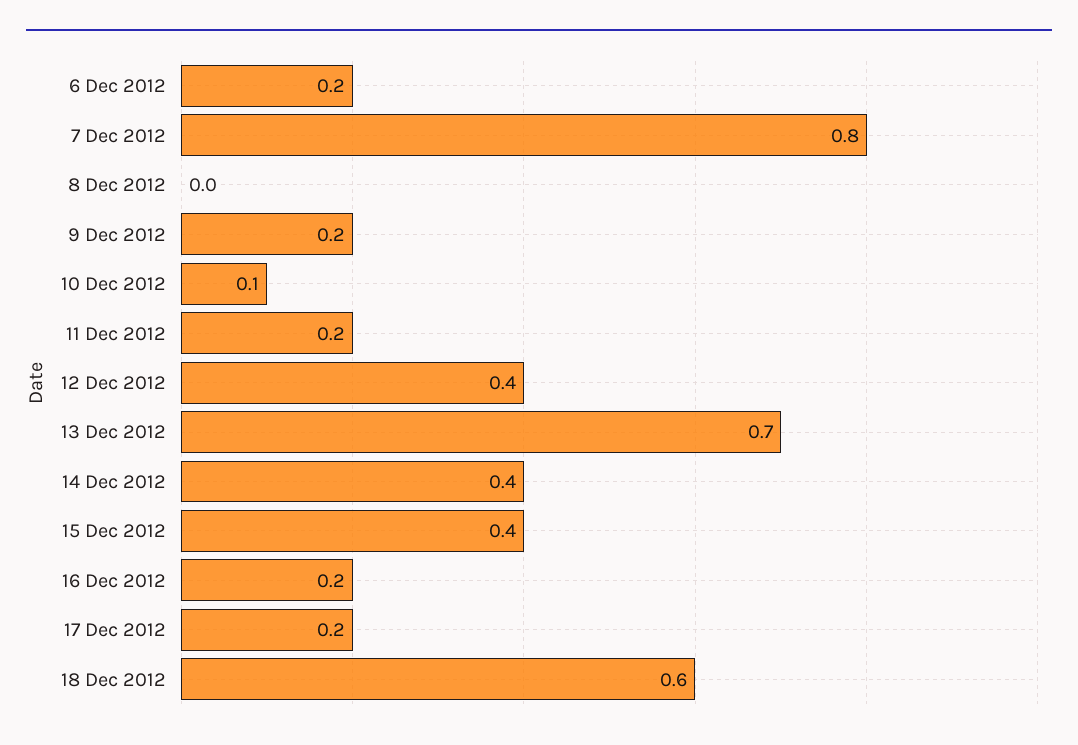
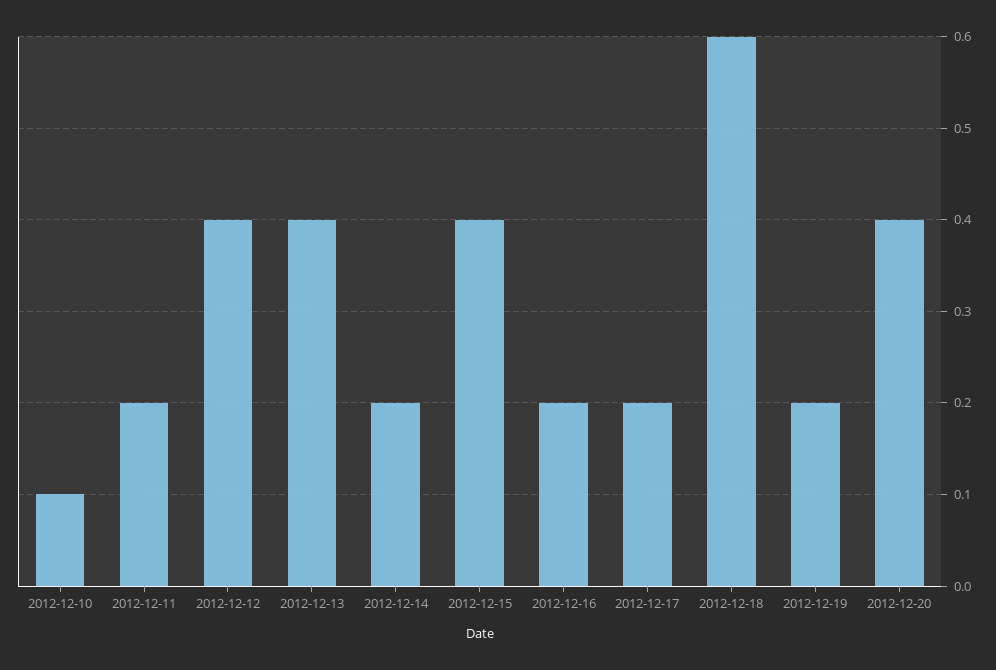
6 Dec 2012: 0.2 -> none
7 Dec 2012: 0.8 -> none
8 Dec 2012: 0 -> none
9 Dec 2012: 0.2 -> none
13 Dec 2012: 0.7 -> 0.4
14 Dec 2012: 0.4 -> 0.2
2012-12-19: none -> 0.2
2012-12-20: none -> 0.4

